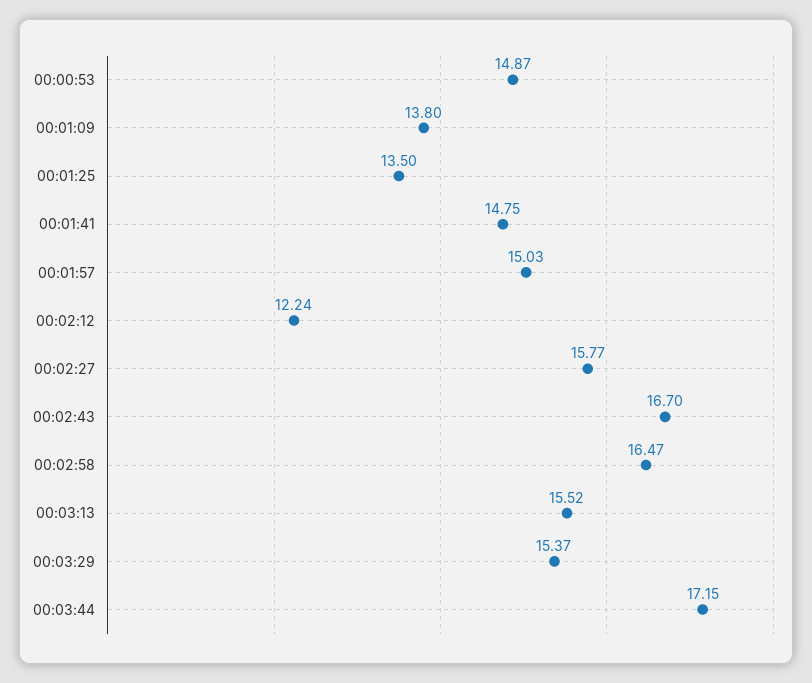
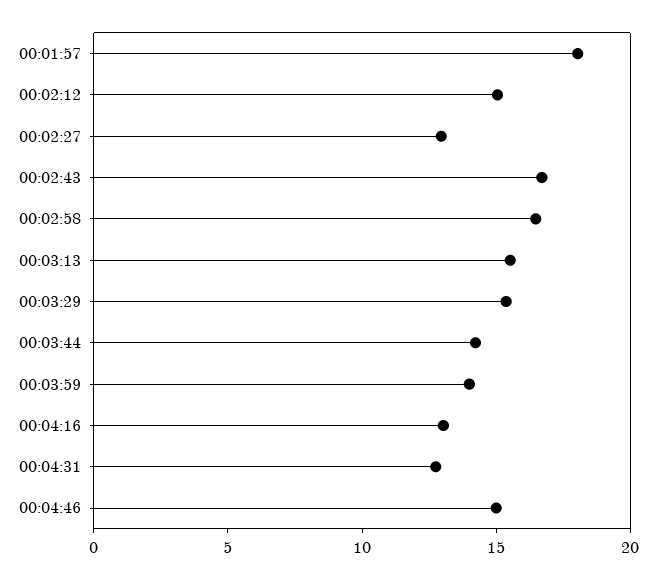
00:00:53: 14.87 -> none
00:01:09: 13.8 -> none
00:01:25: 13.5 -> none
00:01:41: 14.75 -> none
00:01:57: 15.03 -> 18
00:02:12: 12.24 -> 15
00:02:27: 15.77 -> 13
00:03:44: 17.15 -> 14
00:03:59: none -> 14
00:04:16: none -> 13
00:04:31: none -> 13
00:04:46: none -> 15

